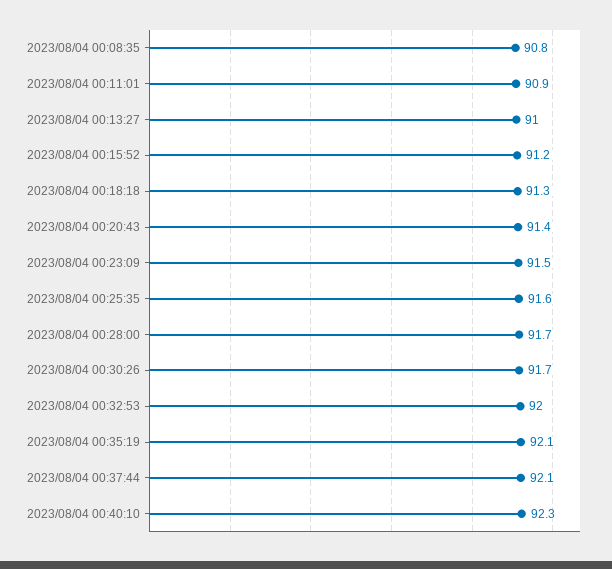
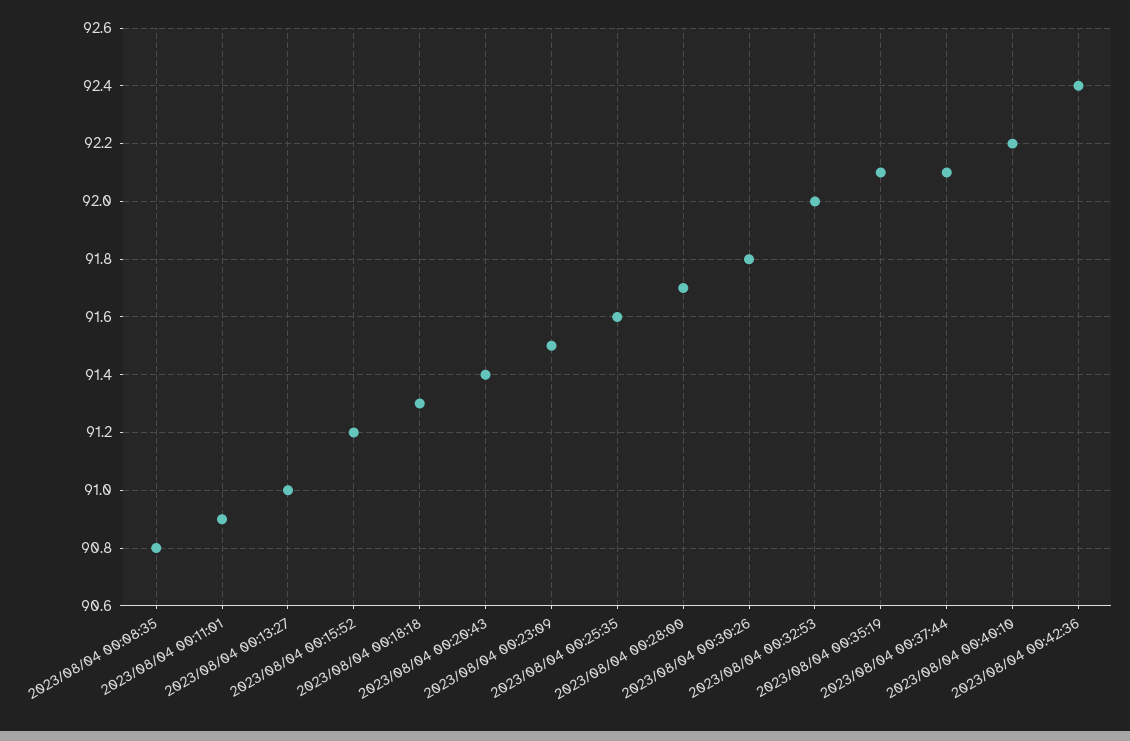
2023/08/04 00:30:26: 91.7 -> 91.8
2023/08/04 00:40:10: 92.3 -> 92.2
2023/08/04 00:42:36: none -> 92.4

